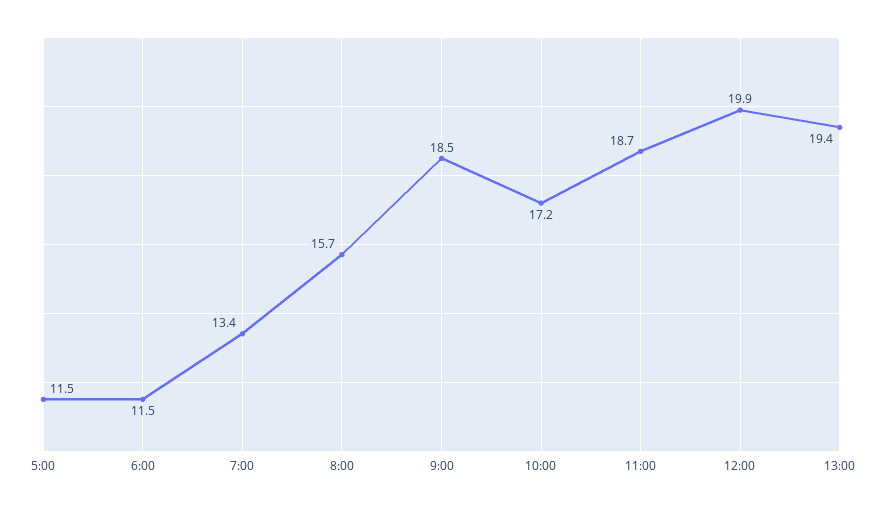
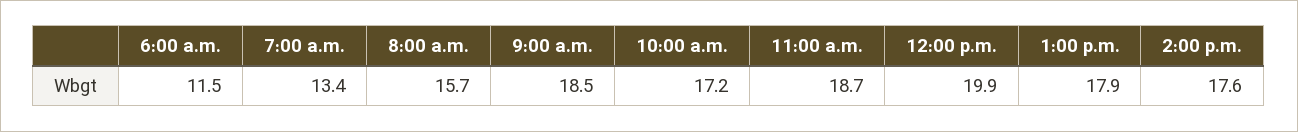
5:00: 11.5 -> none
13:00: 19.4 -> 17.9
2:00 p.m.: none -> 17.6

